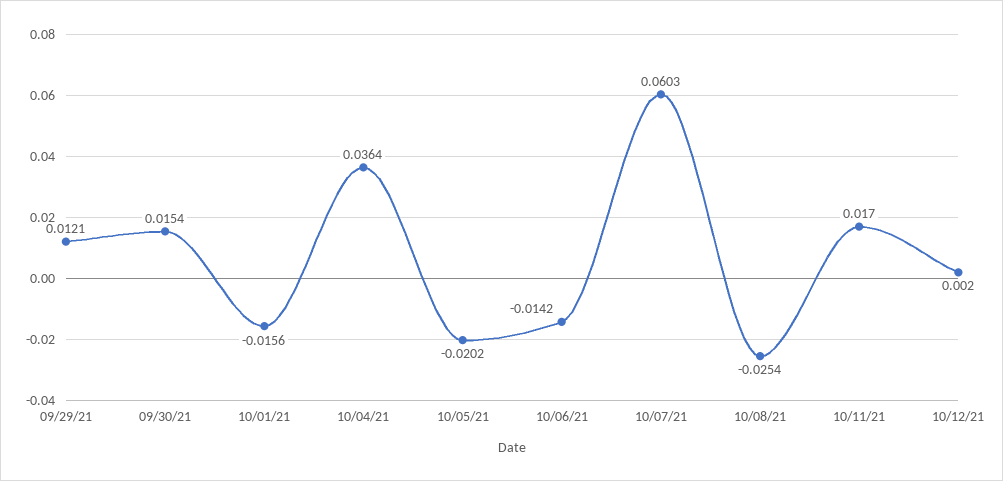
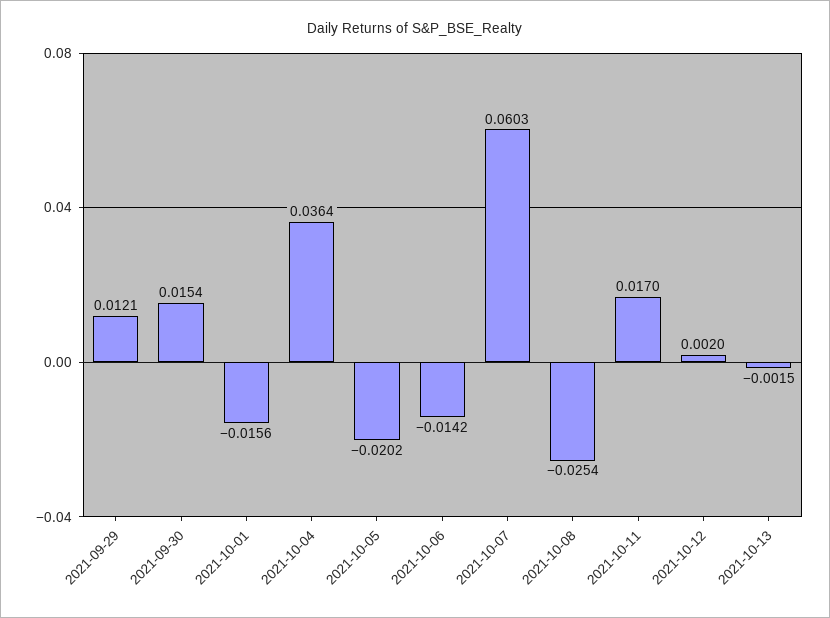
2021-10-13: none -> -0.0015

